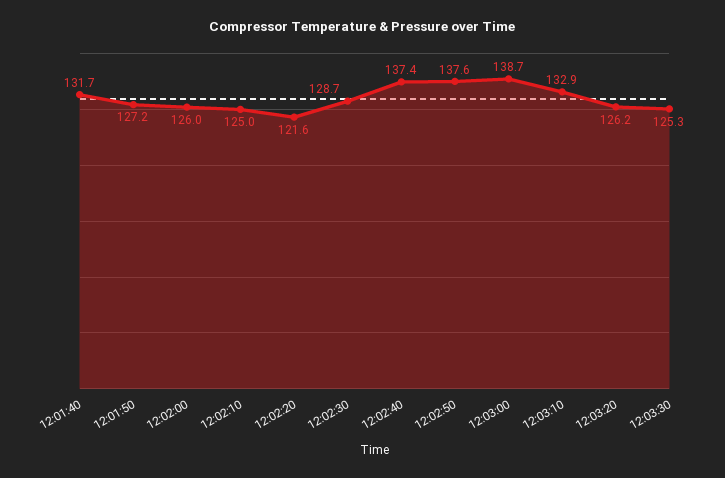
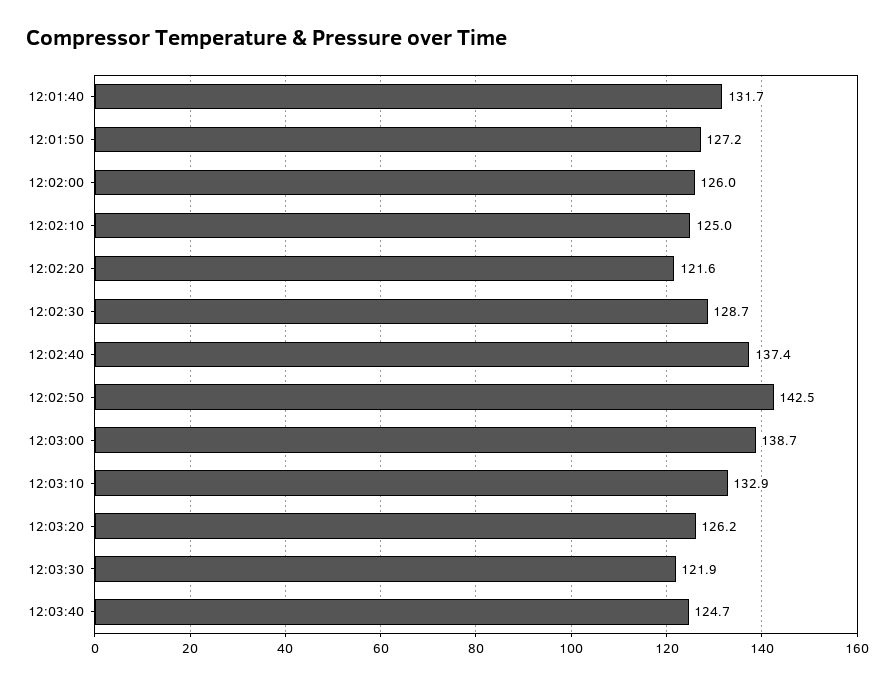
12:02:50: 137.6 -> 142.5
12:03:30: 125.3 -> 121.9
12:03:40: none -> 124.7

